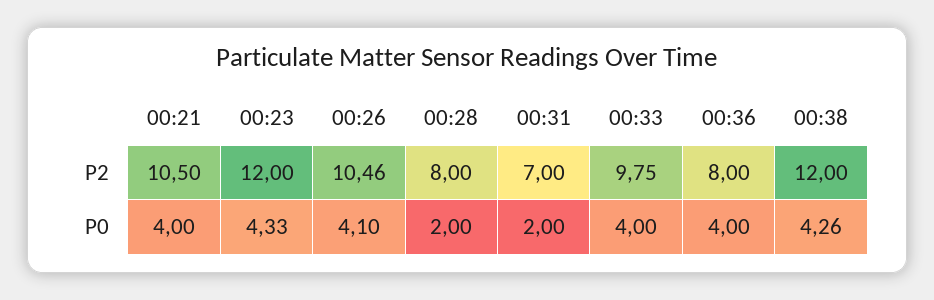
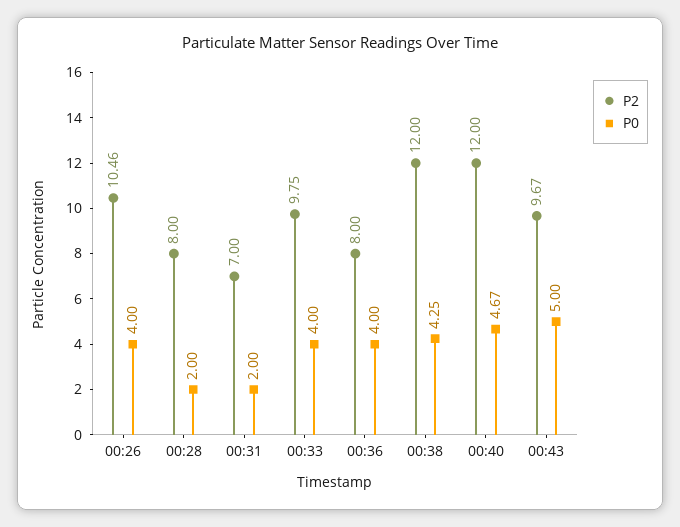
P2, 00:21: 10.5 -> none
P2, 00:23: 12 -> none
P0, 00:21: 4 -> none
P0, 00:23: 4.33 -> none
P0, 00:26: 4.1 -> 4
P0, 00:38: 4.26 -> 4.25
P2, 00:40: none -> 12
P0, 00:40: none -> 4.67
P2, 00:43: none -> 9.67
P0, 00:43: none -> 5

